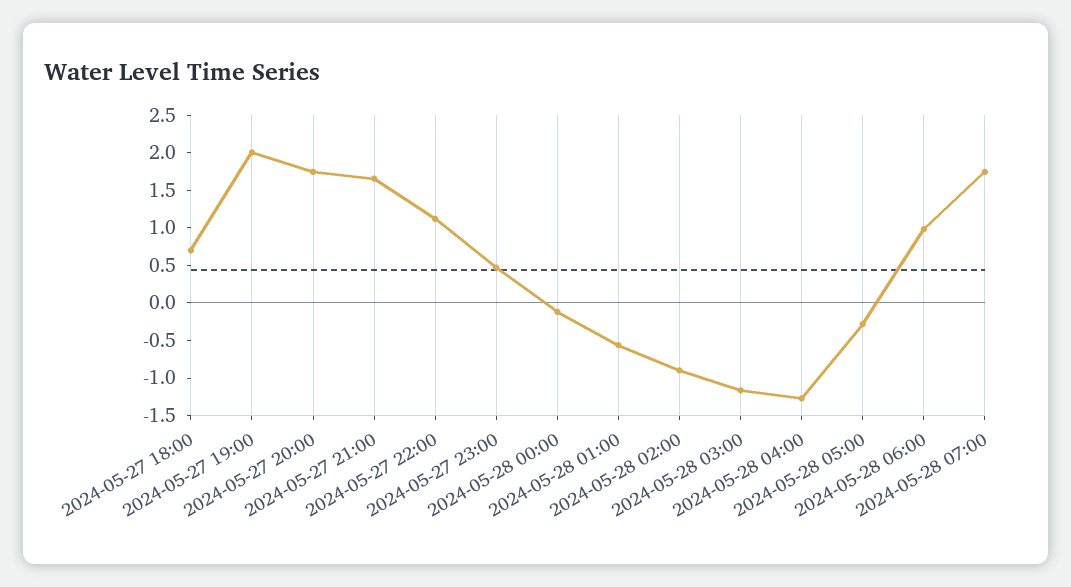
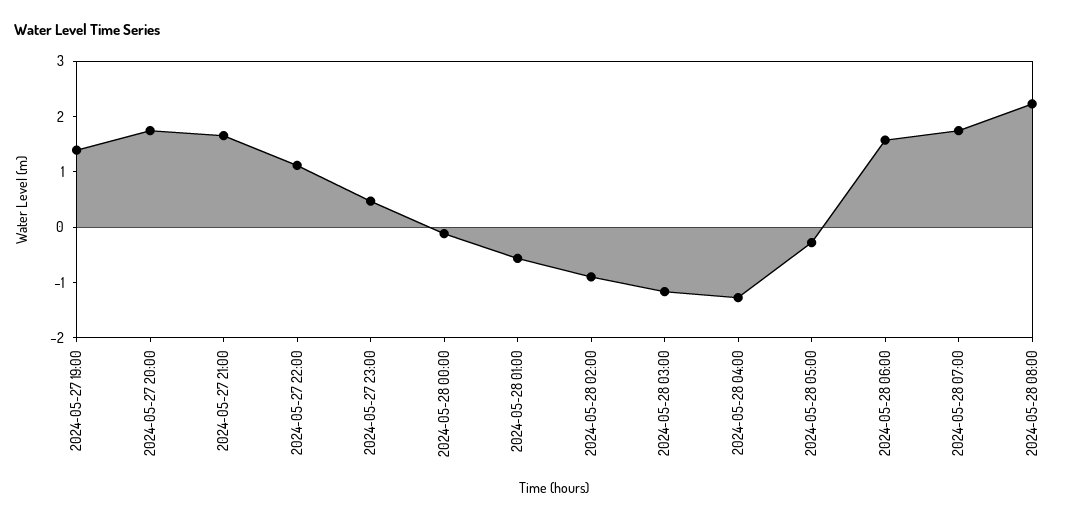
2024-05-27 18:00: 0.75 -> none
2024-05-27 19:00: 2 -> 1.4
2024-05-28 06:00: 1 -> 1.6
2024-05-28 08:00: none -> 2.2

